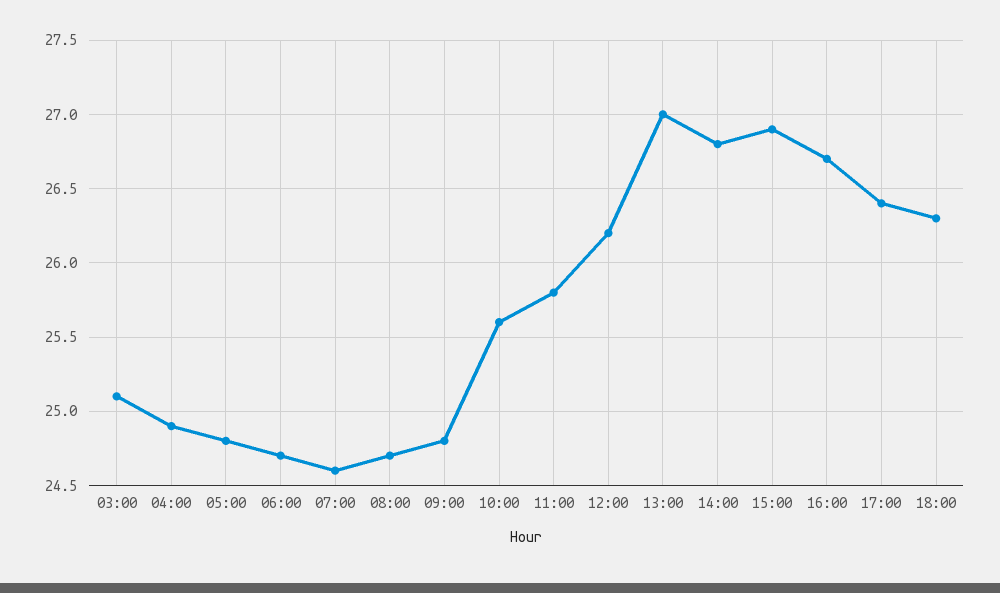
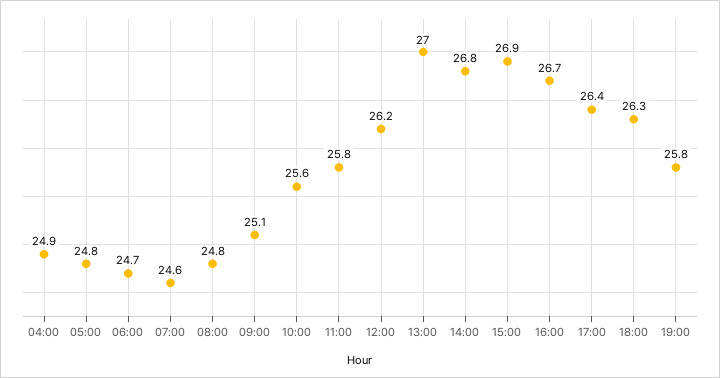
03:00: 25.1 -> none
08:00: 24.7 -> 24.8
09:00: 24.8 -> 25.1
19:00: none -> 25.8

